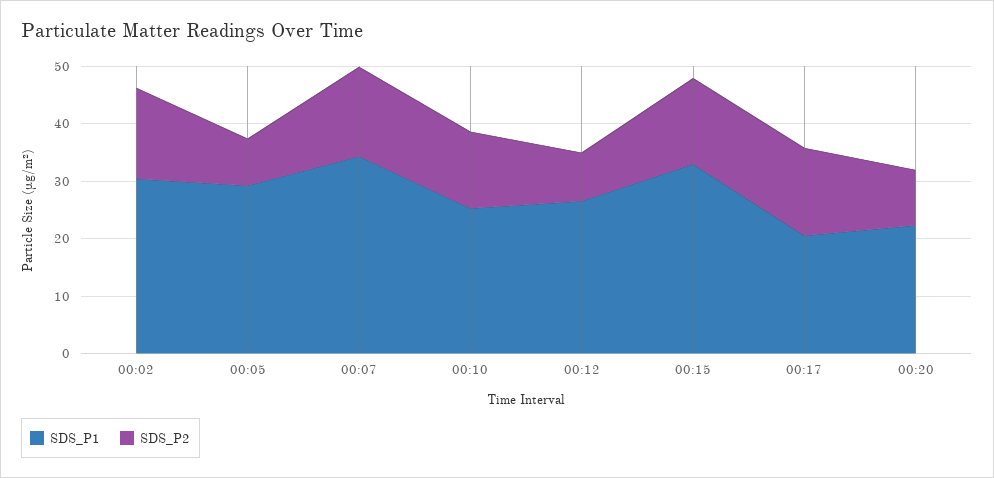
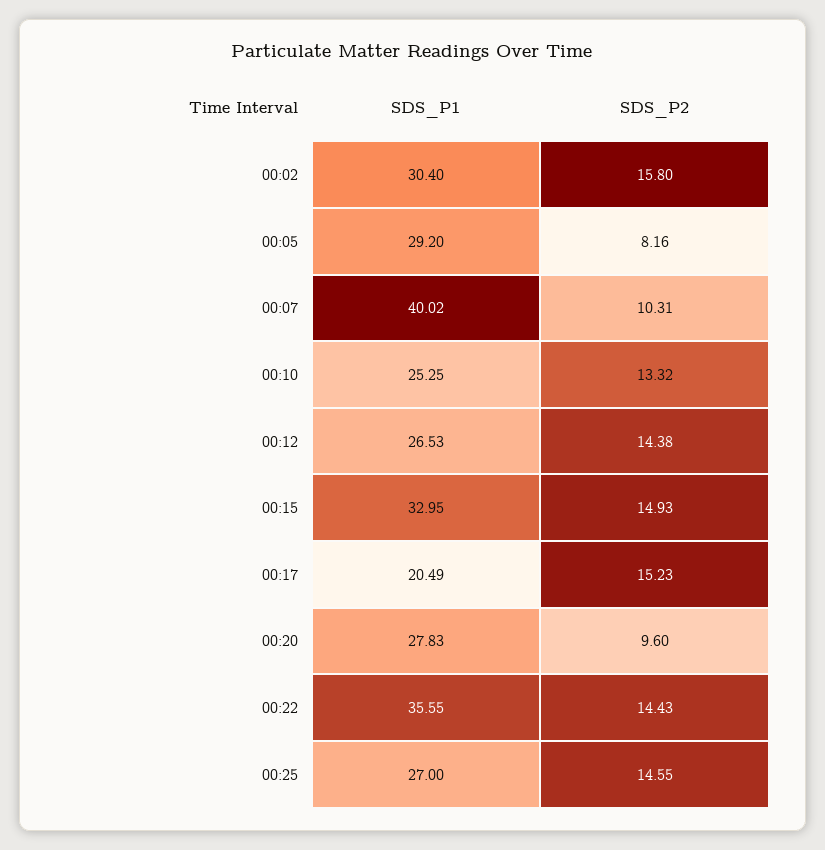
SDS_P1, 00:07: 34 -> 40.02
SDS_P2, 00:07: 16 -> 10.31
SDS_P2, 00:12: 8 -> 14.38
SDS_P1, 00:20: 22 -> 27.83
SDS_P1, 00:22: none -> 35.55
SDS_P2, 00:22: none -> 14.43
SDS_P1, 00:25: none -> 27
SDS_P2, 00:25: none -> 14.55

